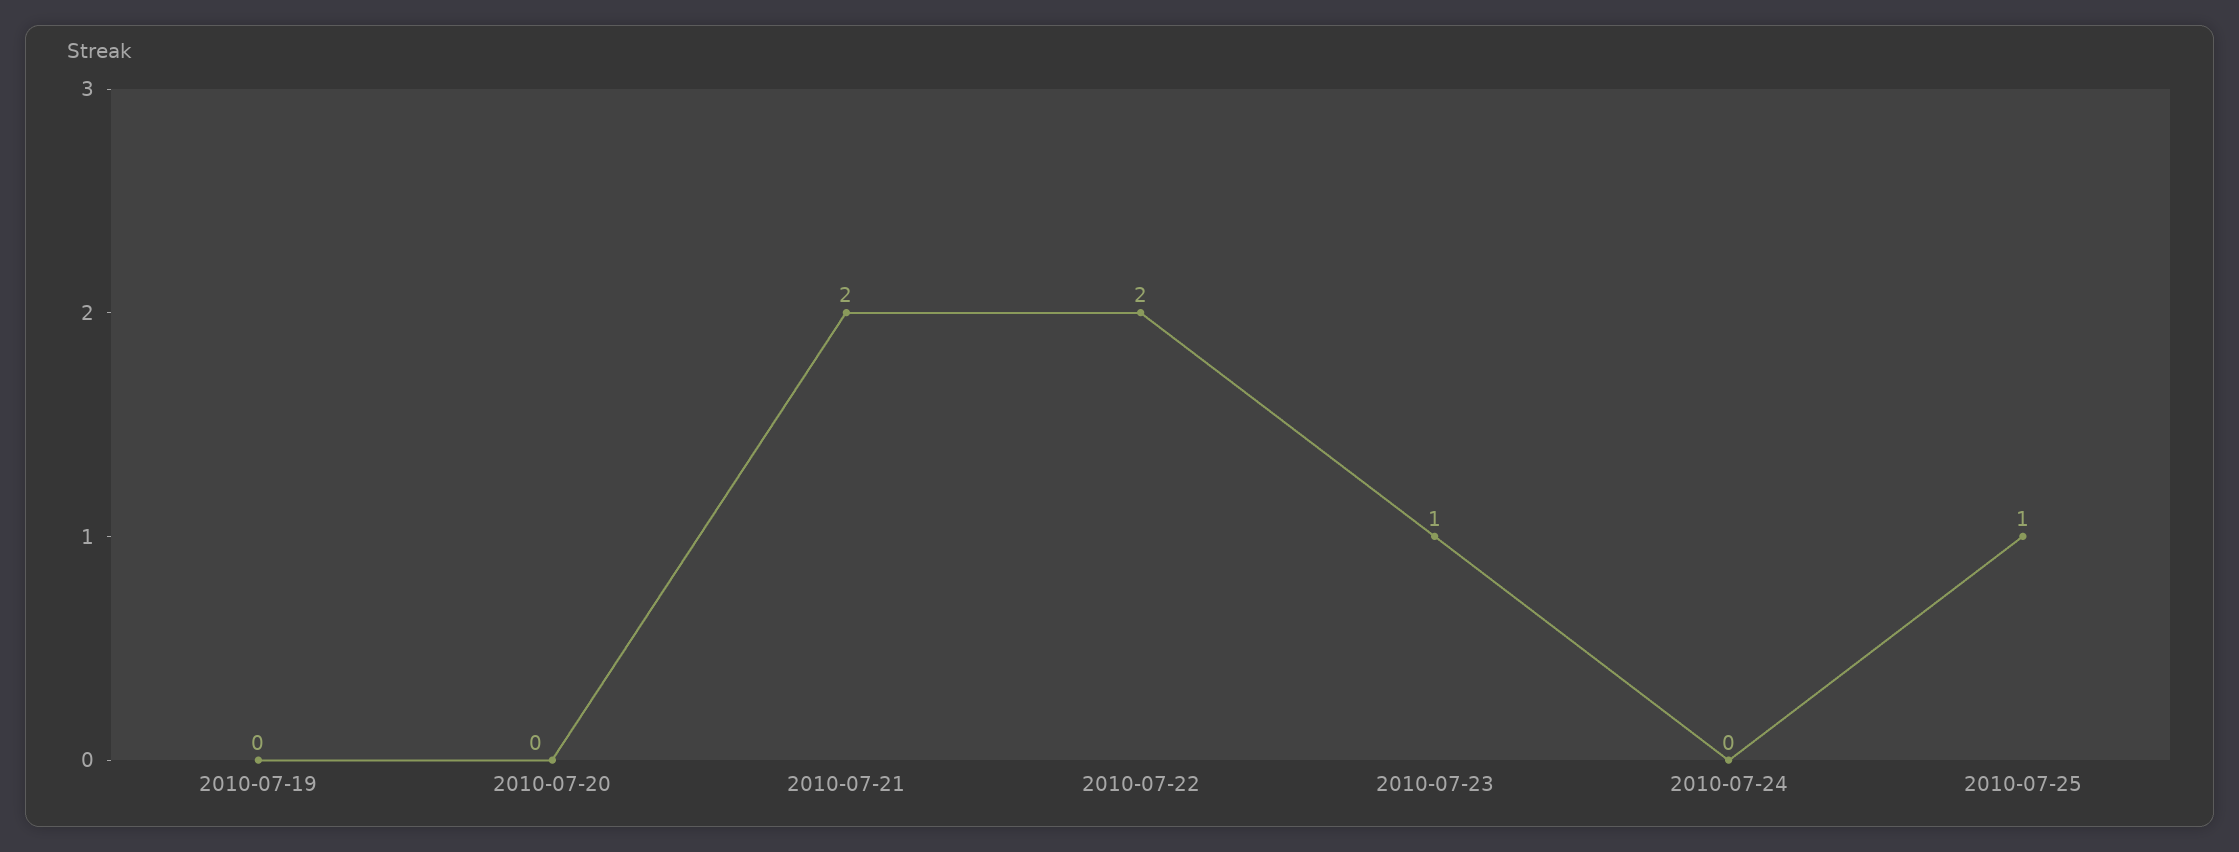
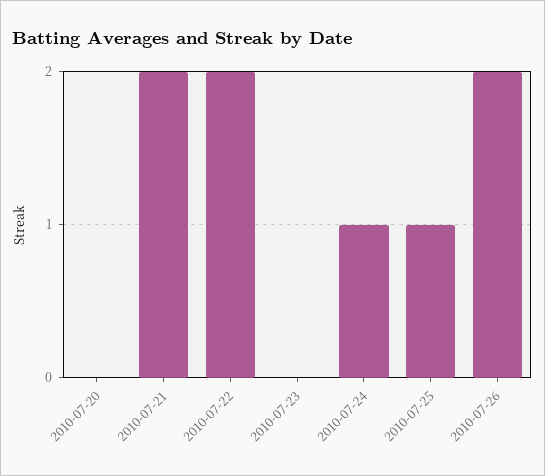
2010-07-19: 0 -> none
2010-07-23: 1 -> 0
2010-07-24: 0 -> 1
2010-07-26: none -> 2

